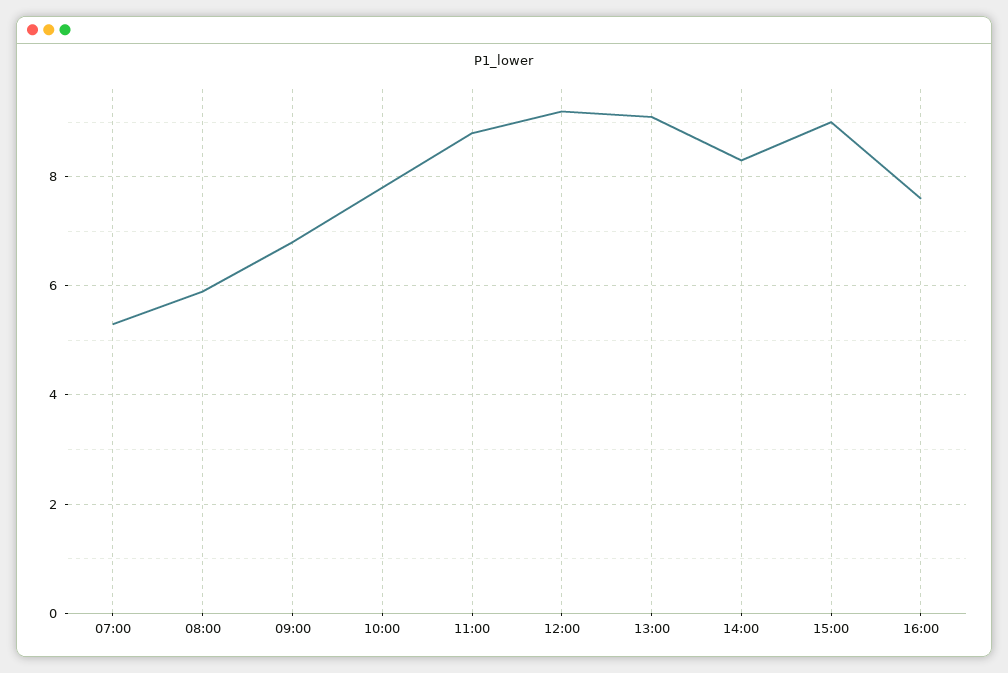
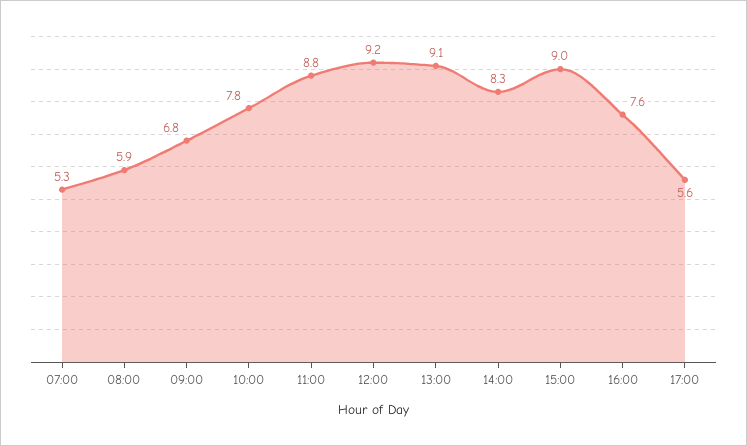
17:00: none -> 5.6

